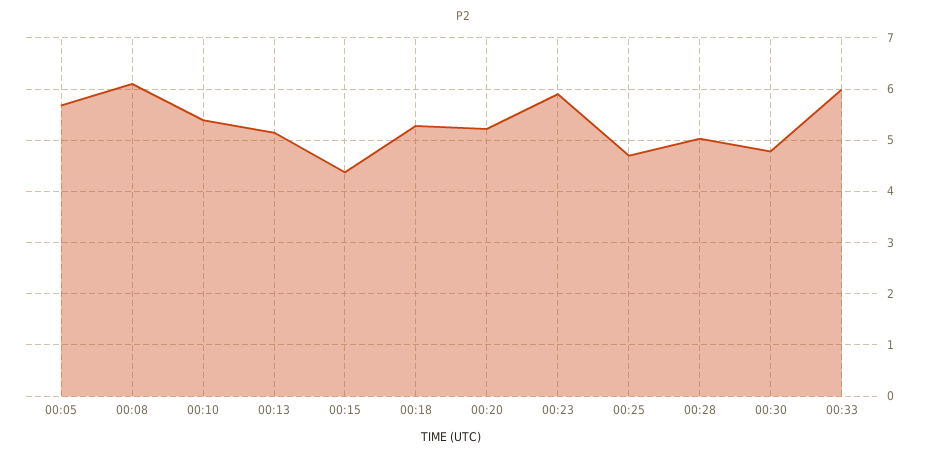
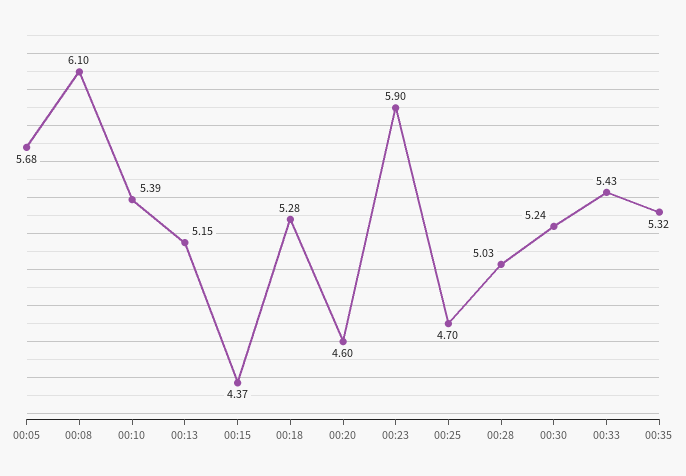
00:20: 5.2 -> 4.6
00:30: 4.8 -> 5.24
00:33: 6 -> 5.43
00:35: none -> 5.32

